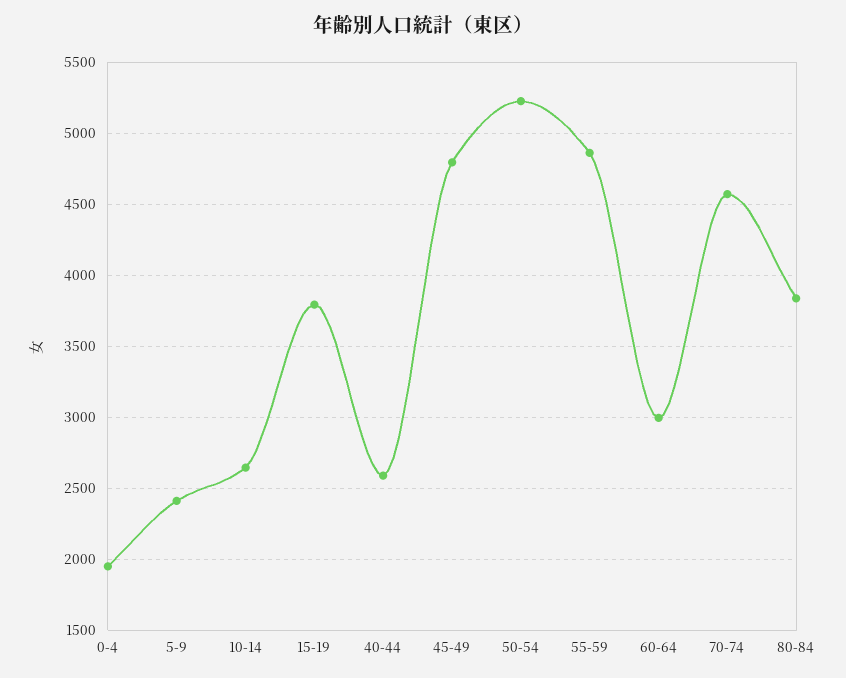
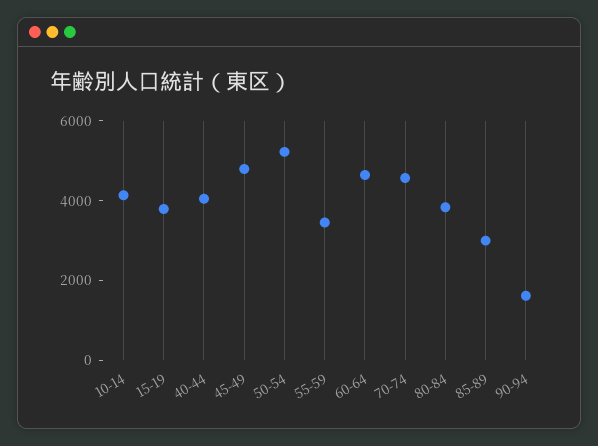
0-4: 1950 -> none
5-9: 2400 -> none
10-14: 2650 -> 4000
40-44: 2600 -> 4000
55-59: 4850 -> 3500
60-64: 3000 -> 4500
85-89: none -> 3000
90-94: none -> 1500

